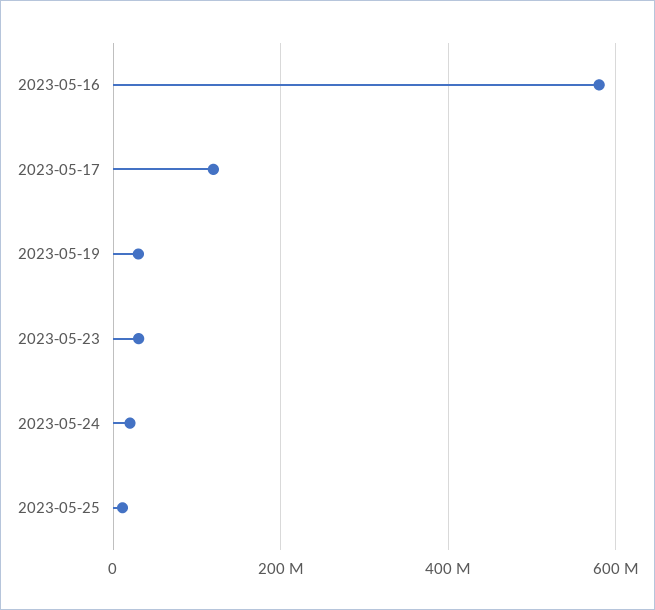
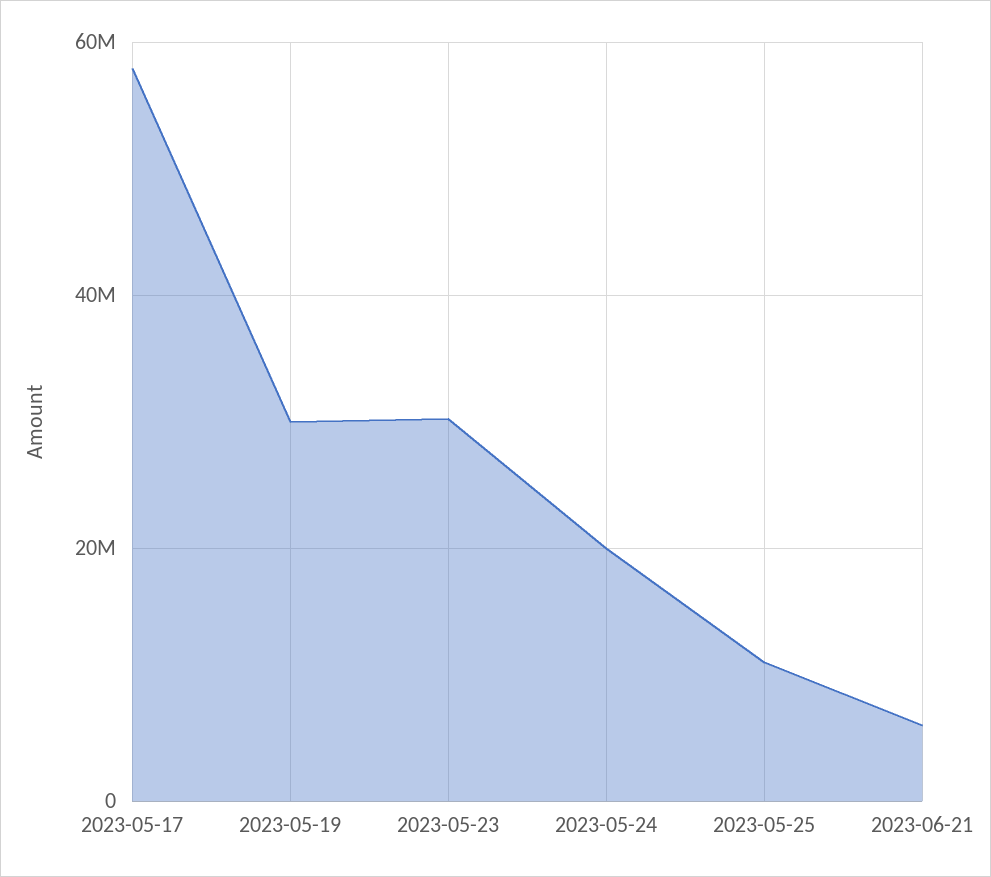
2023-05-16: 580000000 -> none
2023-05-17: 120000000 -> 58000000
2023-06-21: none -> 6000000

